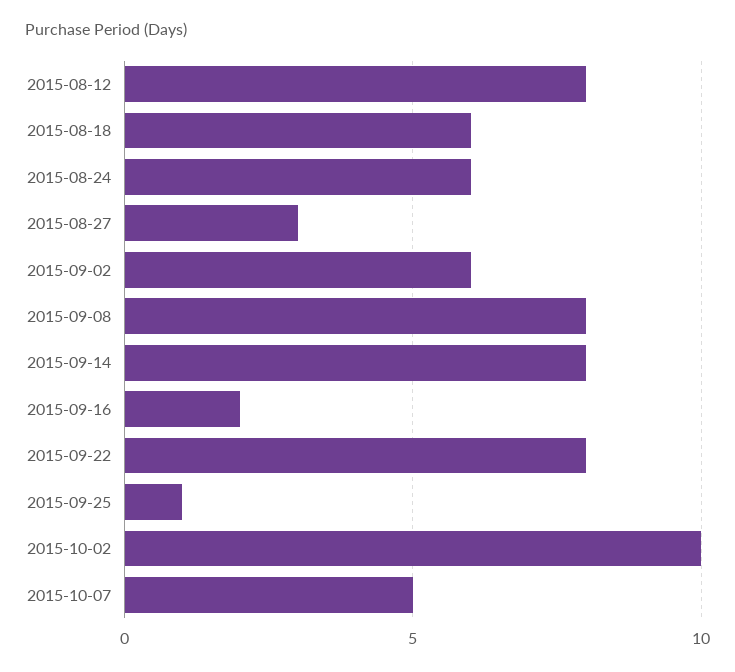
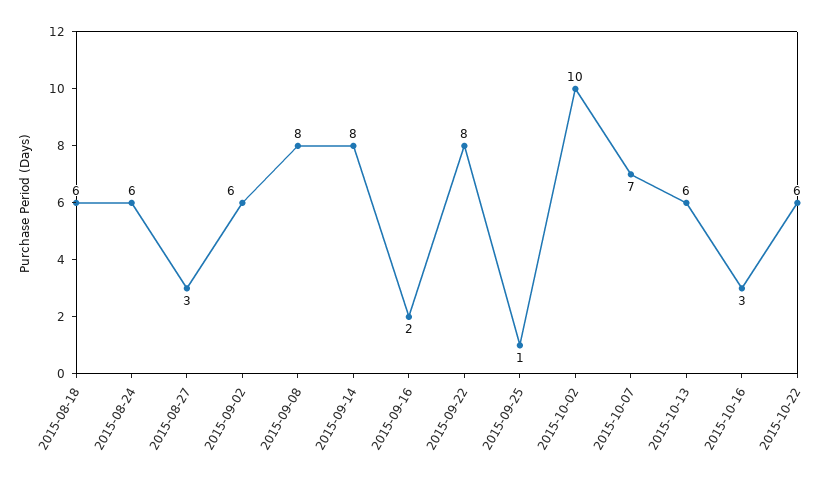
2015-08-12: 8 -> none
2015-10-07: 5 -> 7
2015-10-13: none -> 6
2015-10-16: none -> 3
2015-10-22: none -> 6

